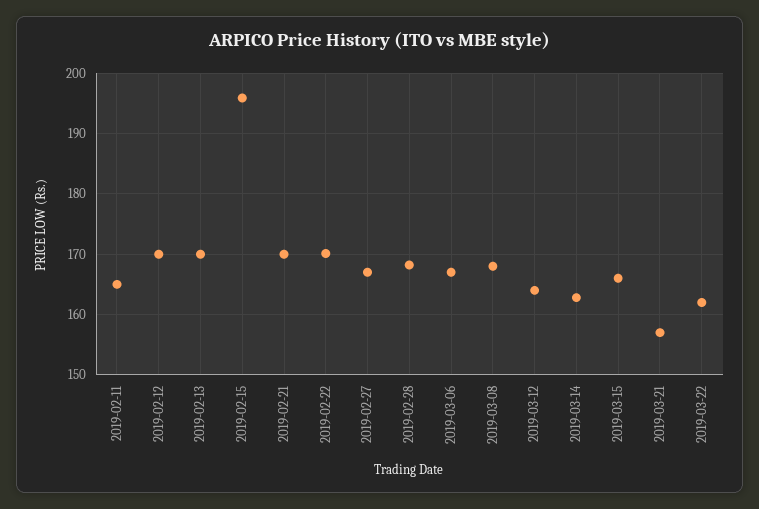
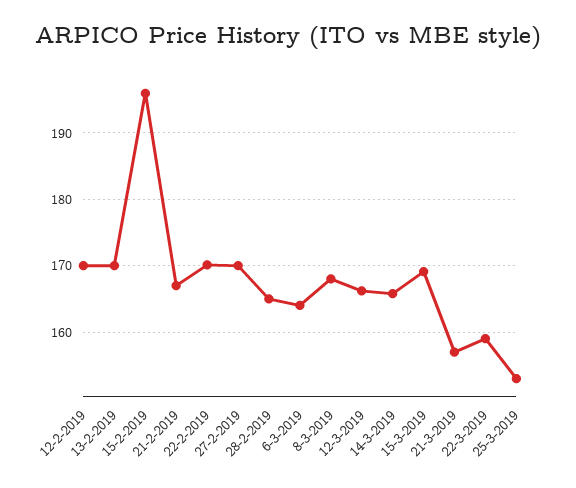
2019-02-11: 165 -> none
2019-02-21: 170 -> 167
2019-02-27: 167 -> 170
2019-02-28: 168 -> 165
2019-03-06: 167 -> 164
2019-03-12: 164 -> 166
2019-03-14: 163 -> 166
2019-03-15: 166 -> 169
2019-03-22: 162 -> 159
25-3-2019: none -> 153

